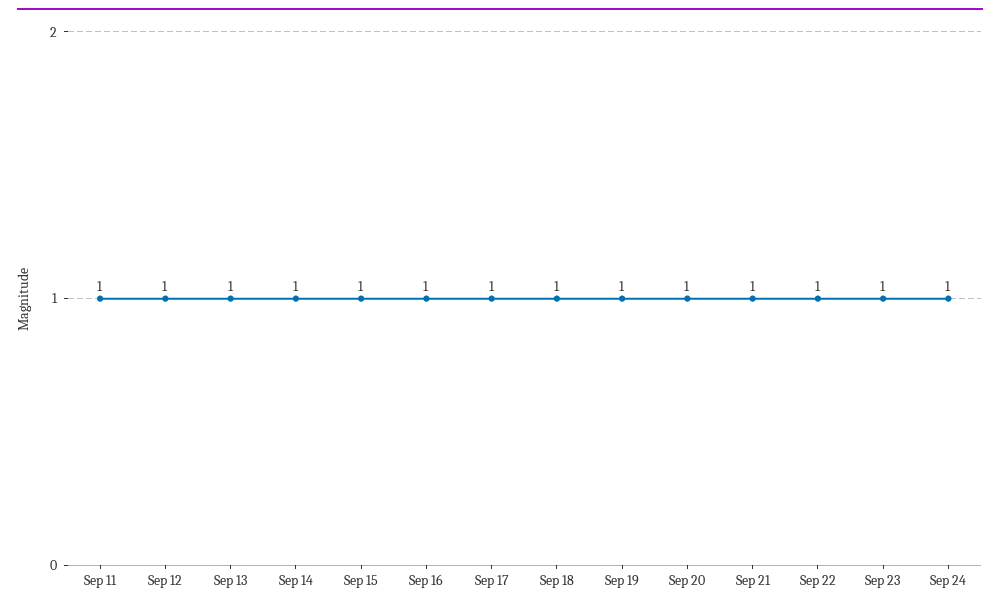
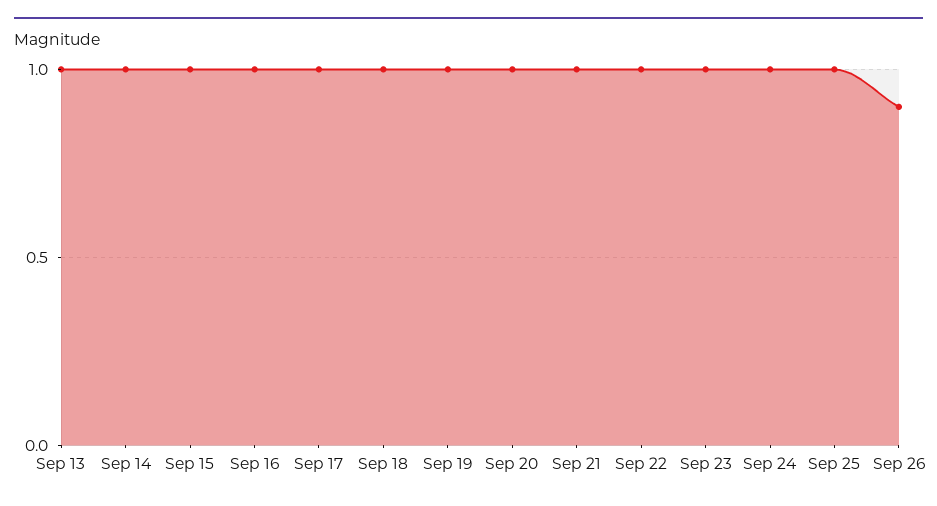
Sep 11: 1 -> none
Sep 12: 1 -> none
Sep 25: none -> 1
Sep 26: none -> 0.9

